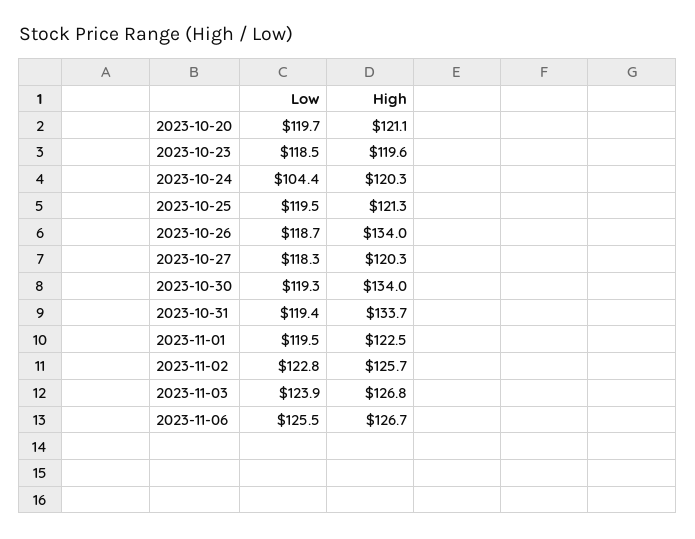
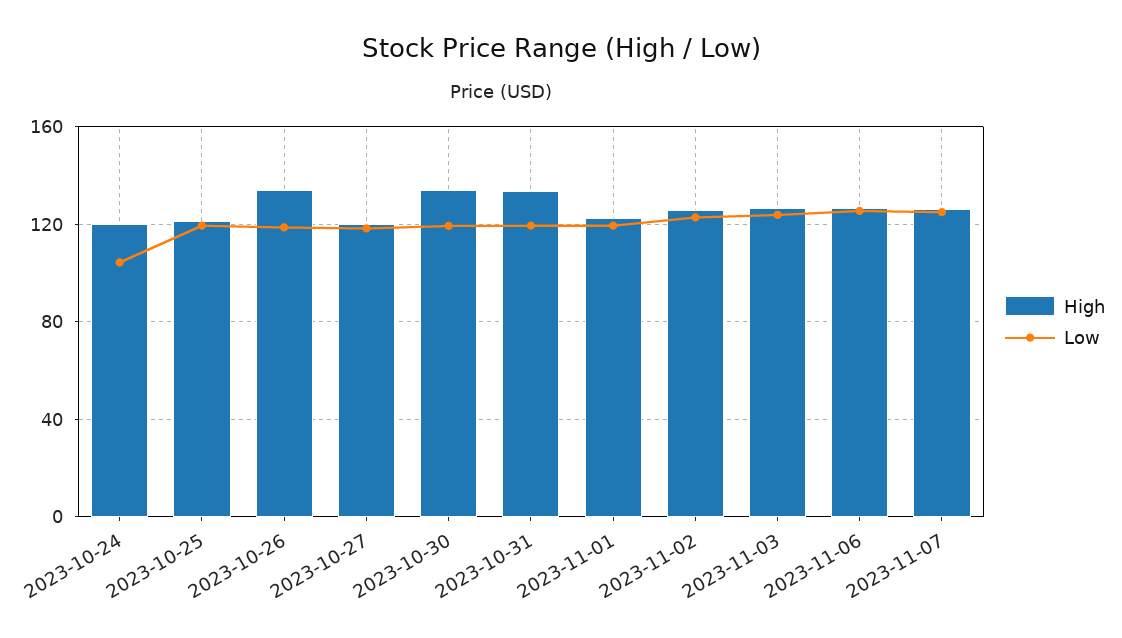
Low, 2023-10-20: 119.7 -> none
High, 2023-10-20: 121.1 -> none
Low, 2023-10-23: 118.5 -> none
High, 2023-10-23: 119.6 -> none
High, 2023-11-07: none -> 125
Low, 2023-11-07: none -> 125

